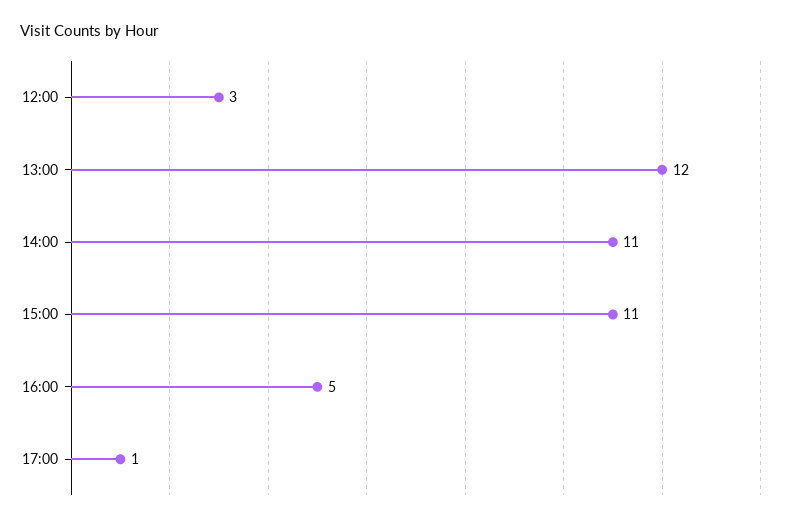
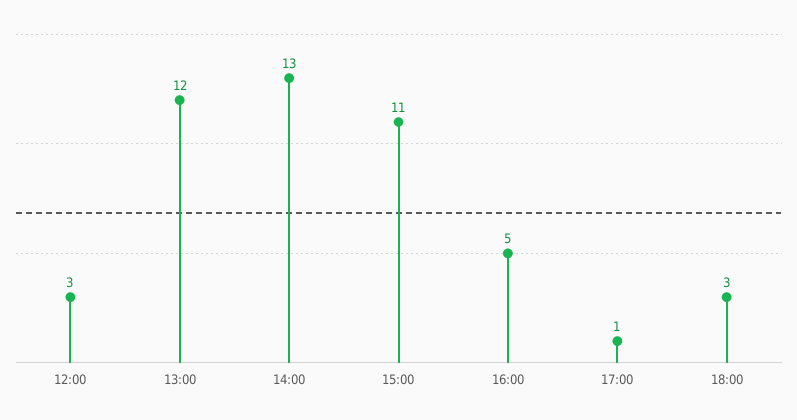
14:00: 11 -> 13
18:00: none -> 3

